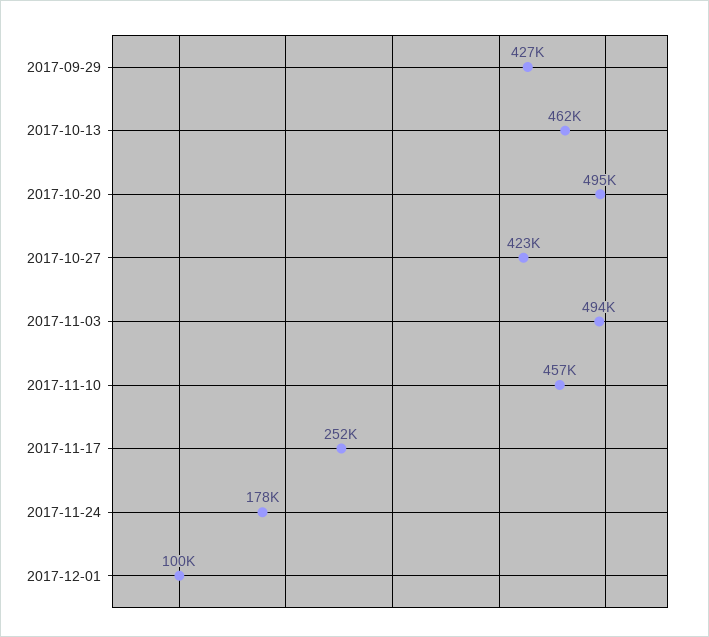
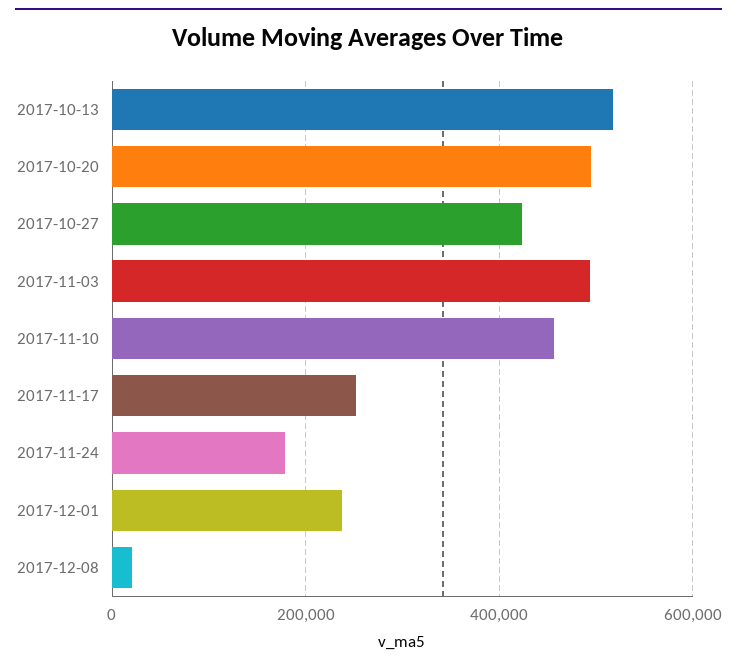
2017-09-29: 427000 -> none
2017-10-13: 462000 -> 520000
2017-12-01: 100000 -> 240000
2017-12-08: none -> 20000

